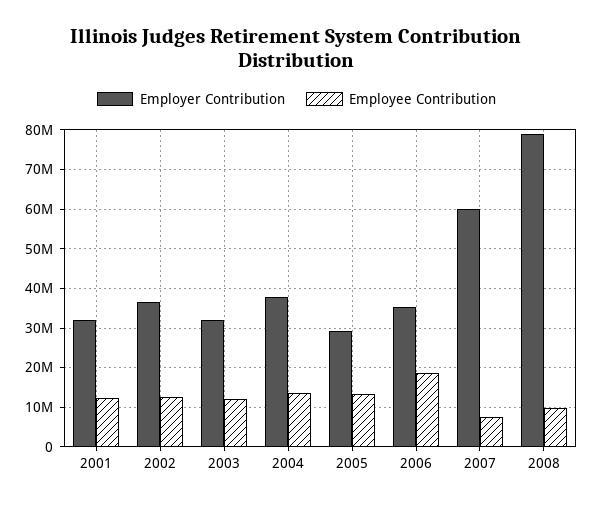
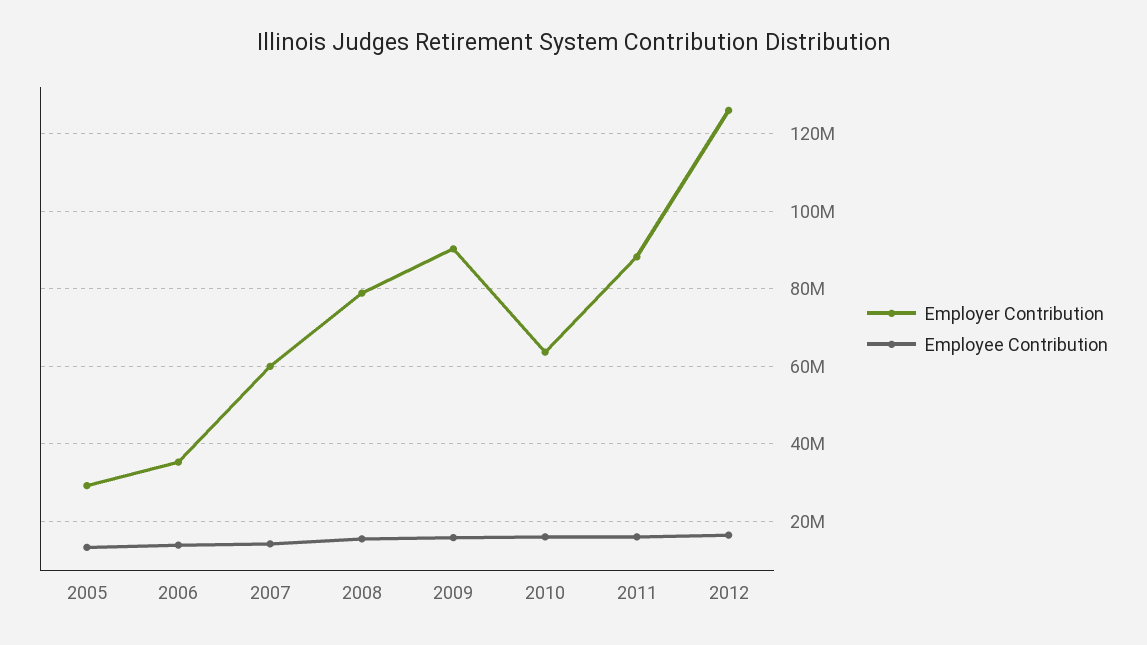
Employer Contribution, 2001: 32000000 -> none
Employee Contribution, 2001: 12000000 -> none
Employer Contribution, 2002: 36000000 -> none
Employee Contribution, 2002: 12000000 -> none
Employer Contribution, 2003: 32000000 -> none
Employee Contribution, 2003: 12000000 -> none
Employer Contribution, 2004: 38000000 -> none
Employee Contribution, 2004: 14000000 -> none
Employee Contribution, 2006: 18000000 -> 14000000
Employee Contribution, 2007: 8000000 -> 14000000
Employee Contribution, 2008: 10000000 -> 16000000
Employer Contribution, 2009: none -> 90000000
Employee Contribution, 2009: none -> 16000000
Employer Contribution, 2010: none -> 64000000
Employee Contribution, 2010: none -> 16000000
Employer Contribution, 2011: none -> 88000000
Employee Contribution, 2011: none -> 16000000
Employer Contribution, 2012: none -> 126000000
Employee Contribution, 2012: none -> 16000000

